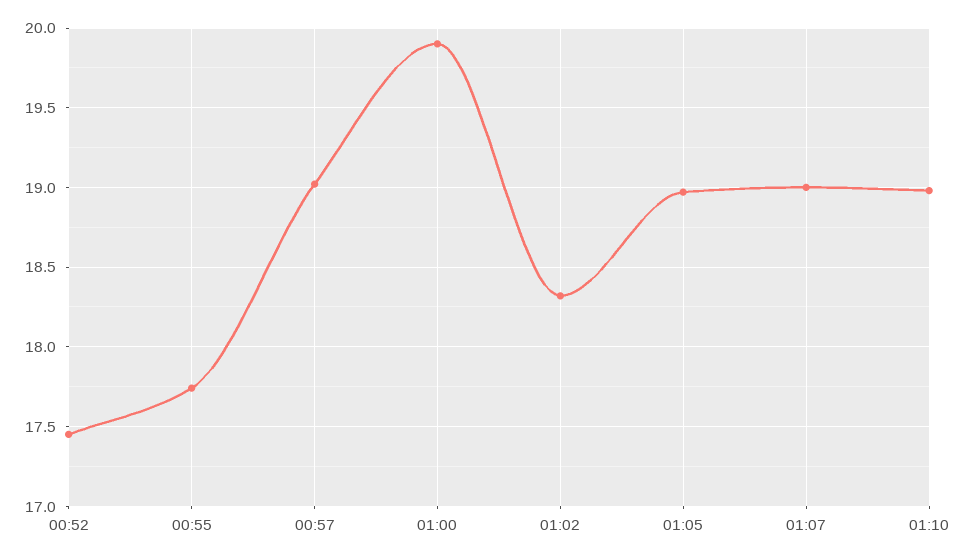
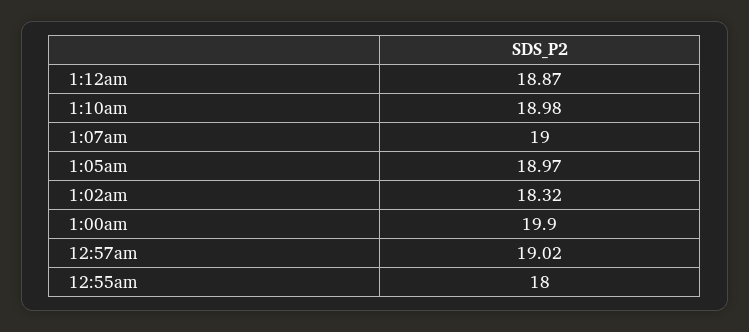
00:52: 17.45 -> none
00:55: 17.75 -> 18
1:12am: none -> 18.87

